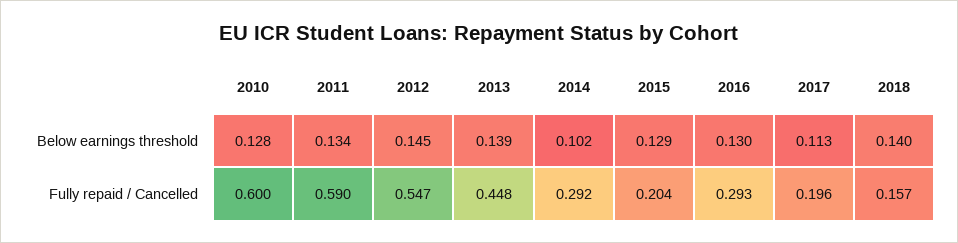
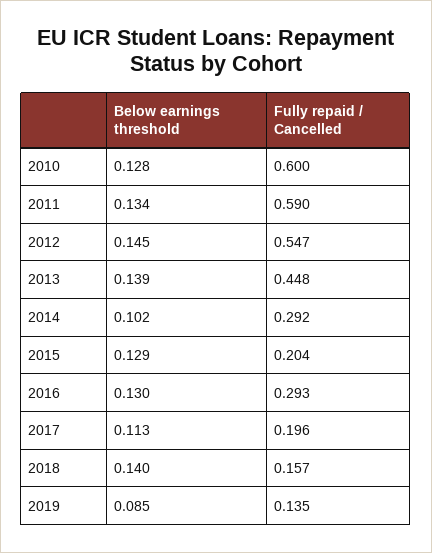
2019, Below earnings threshold: none -> 0.085
2019, Fully repaid / Cancelled: none -> 0.135

